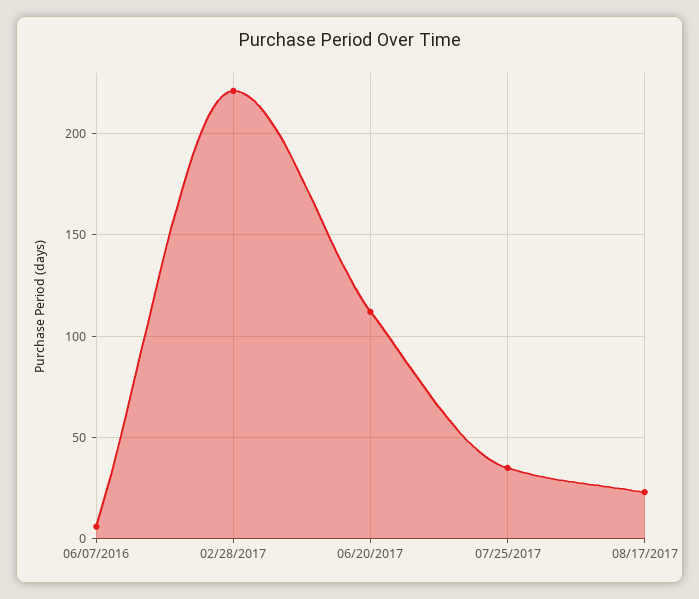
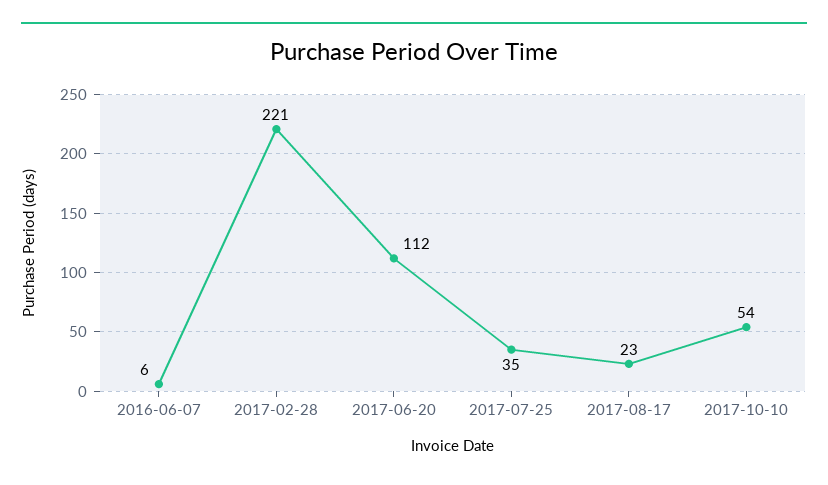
2017-10-10: none -> 54

